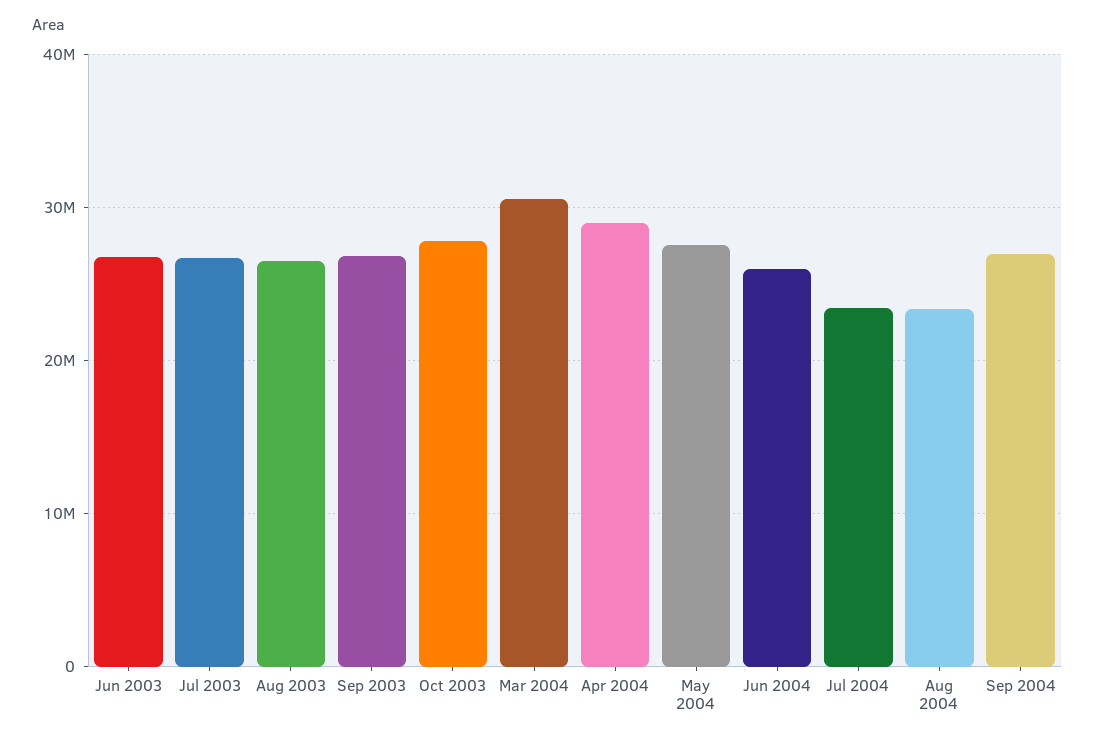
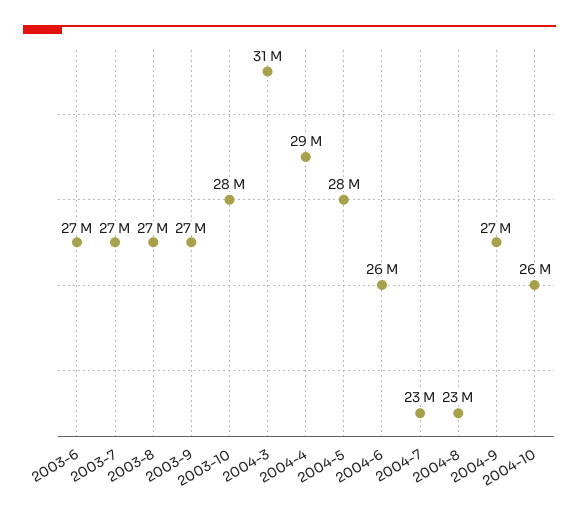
2004-10: none -> 26000000

